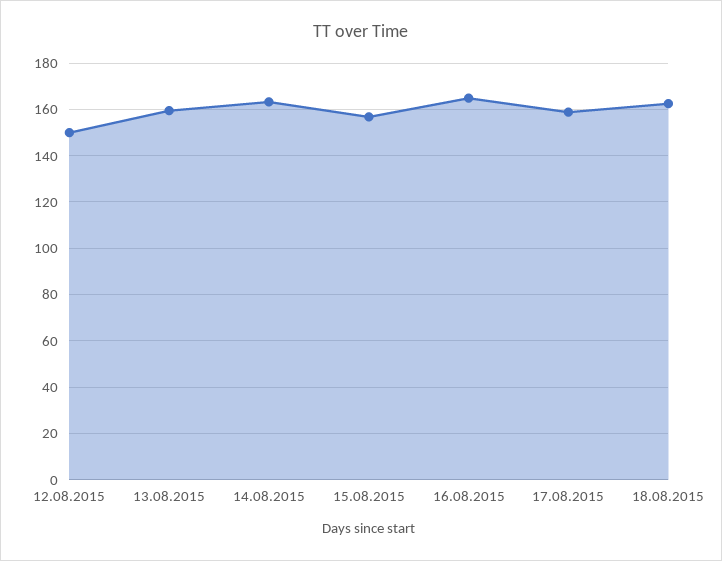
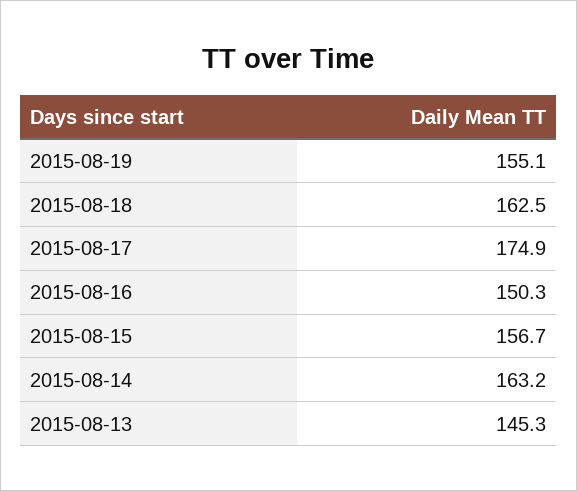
12.08.2015: 150 -> none
13.08.2015: 160 -> 145.3
16.08.2015: 165 -> 150.3
17.08.2015: 160 -> 174.9
2015-08-19: none -> 155.1

